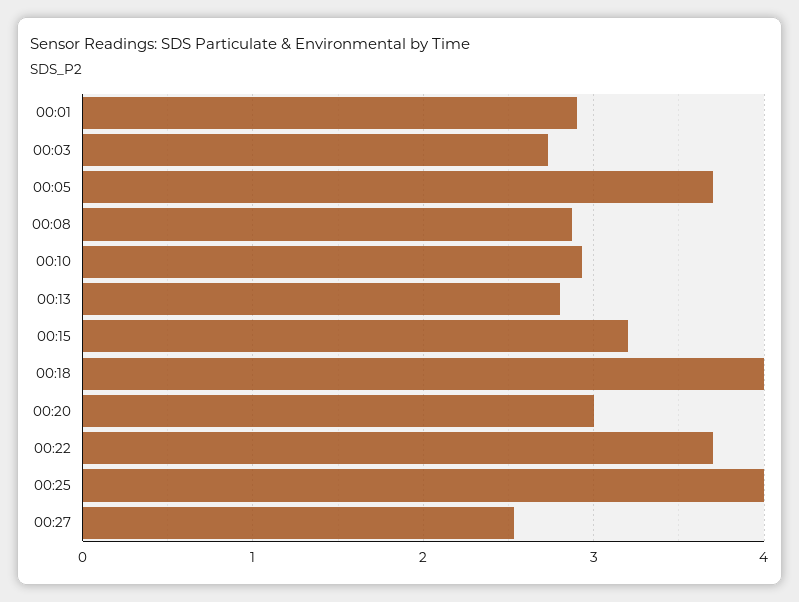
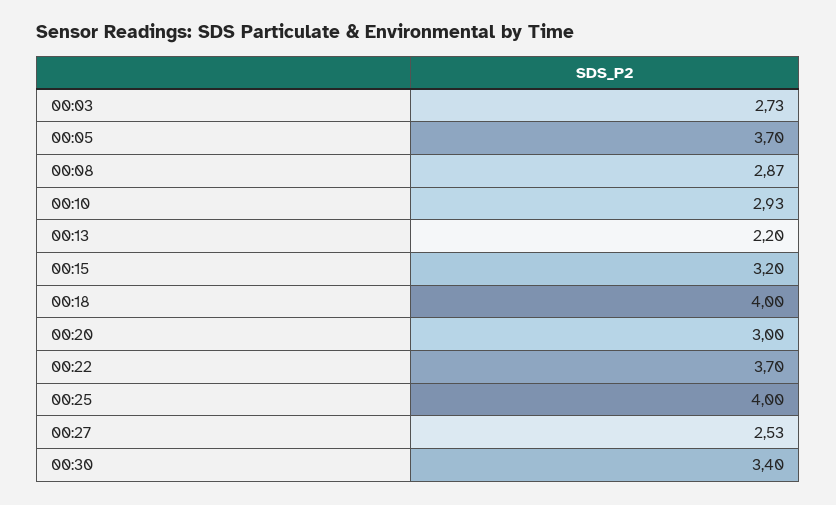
00:01: 2.9 -> none
00:13: 2.8 -> 2.2
00:30: none -> 3.4

